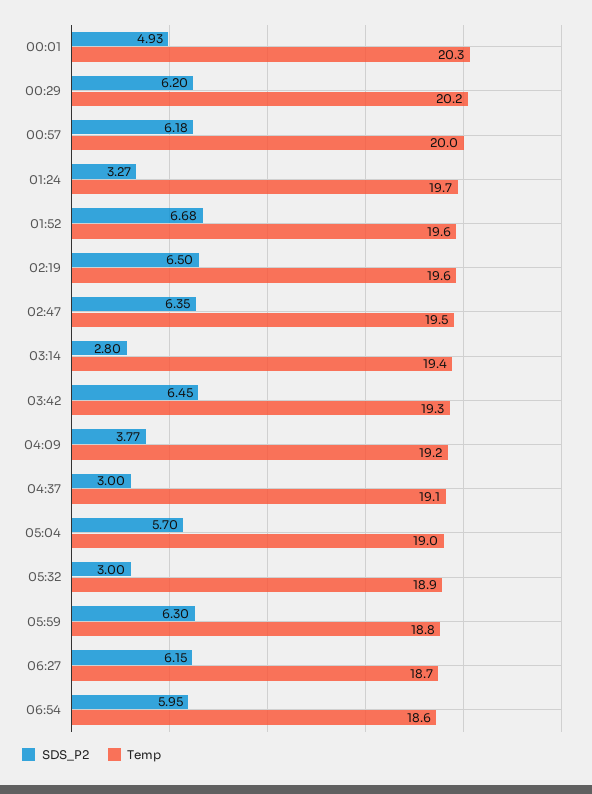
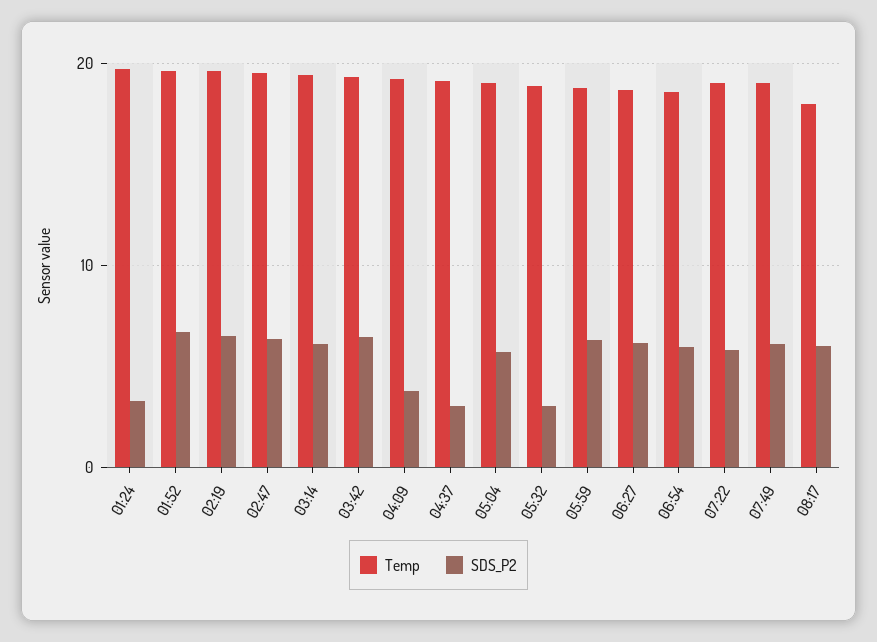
SDS_P2, 00:01: 4.93 -> none
Temp, 00:01: 20.3 -> none
SDS_P2, 00:29: 6.2 -> none
Temp, 00:29: 20.2 -> none
SDS_P2, 00:57: 6.18 -> none
Temp, 00:57: 20 -> none
SDS_P2, 03:14: 2.8 -> 6
Temp, 07:22: none -> 19
SDS_P2, 07:22: none -> 6
Temp, 07:49: none -> 19
SDS_P2, 07:49: none -> 6
Temp, 08:17: none -> 18
SDS_P2, 08:17: none -> 6

